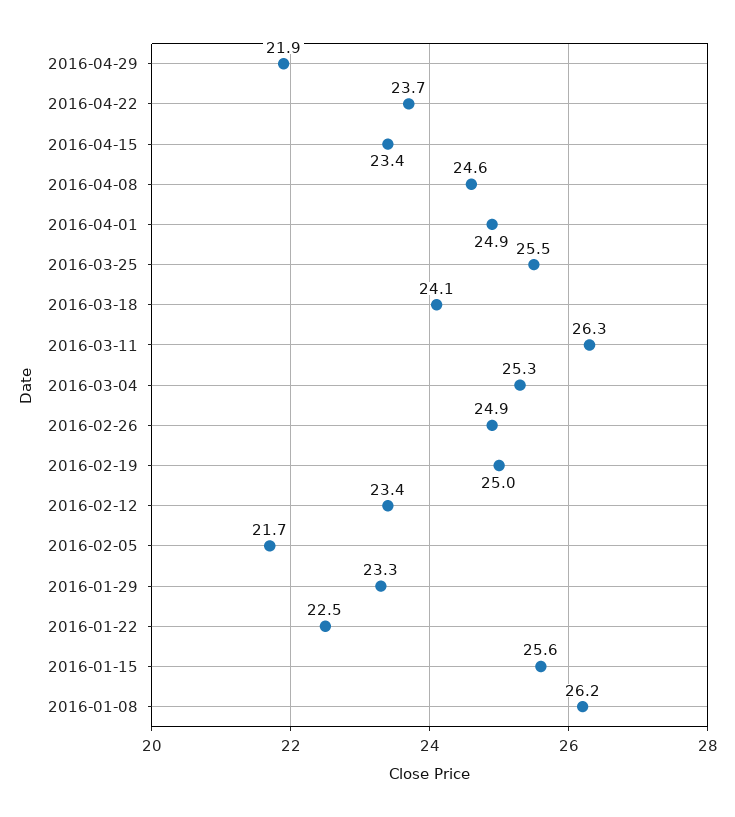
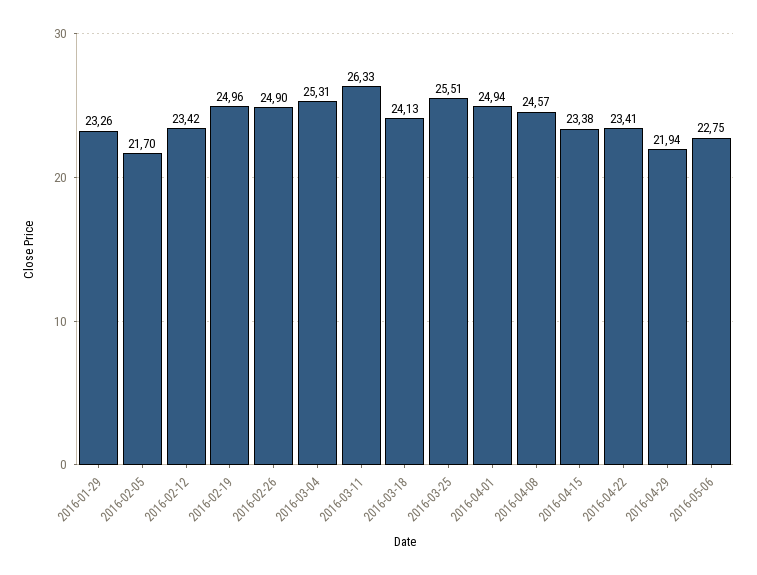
2016-04-22: 23.7 -> 23.41
2016-01-22: 22.5 -> none
2016-01-15: 25.6 -> none
2016-01-08: 26.2 -> none
2016-05-06: none -> 22.75

